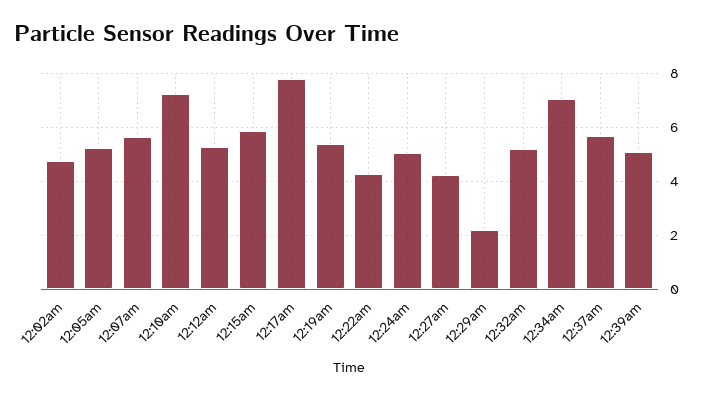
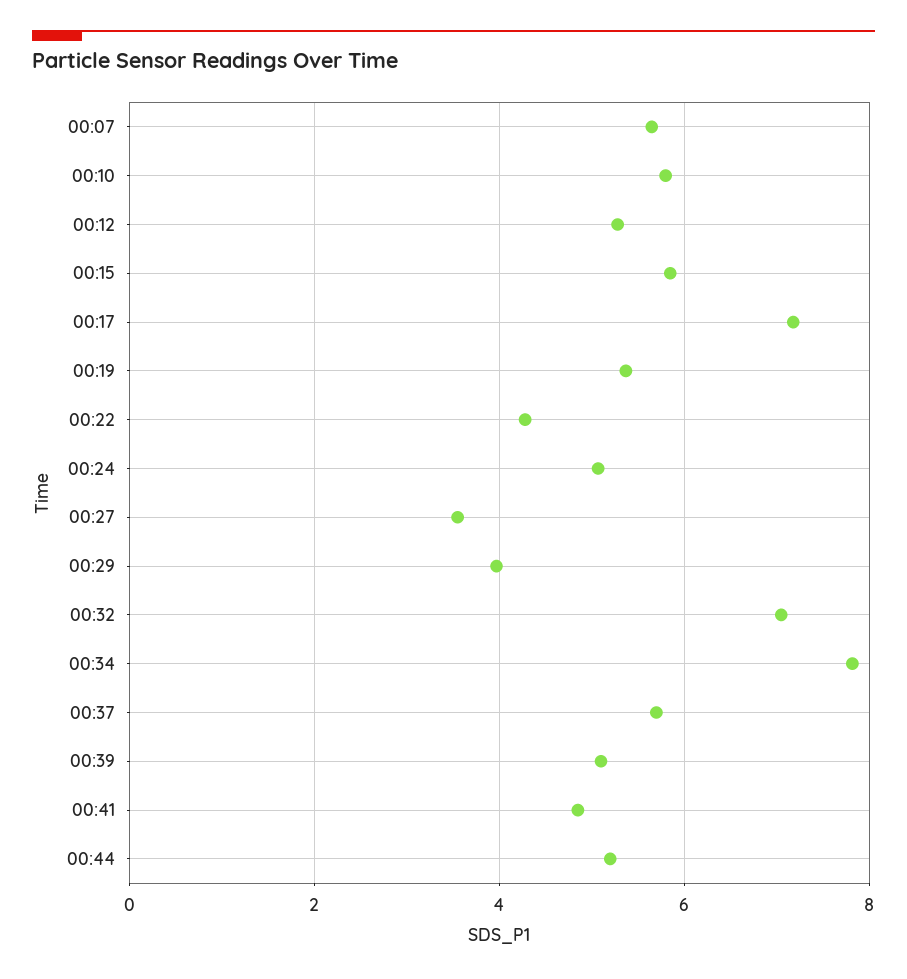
12:02am: 4.75 -> none
12:05am: 5.25 -> none
12:10am: 7.25 -> 5.8
12:17am: 7.75 -> 7.2
12:27am: 4.25 -> 3.6
12:29am: 2.25 -> 4
12:32am: 5.25 -> 7
12:34am: 7 -> 7.8
00:41: none -> 4.8
00:44: none -> 5.2

